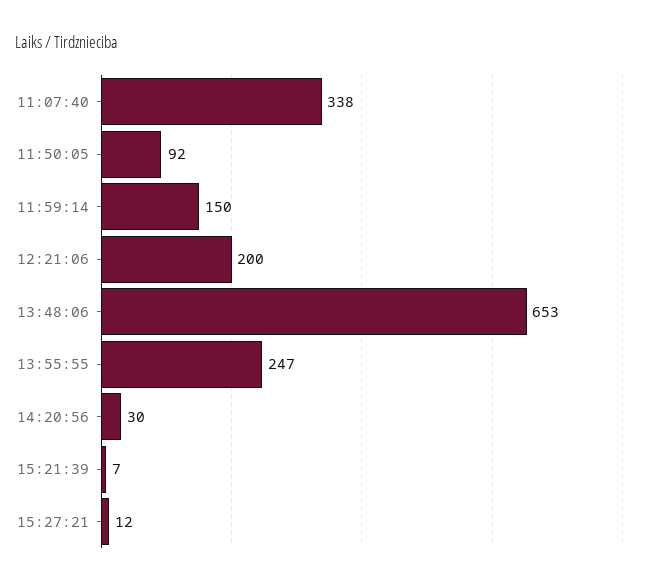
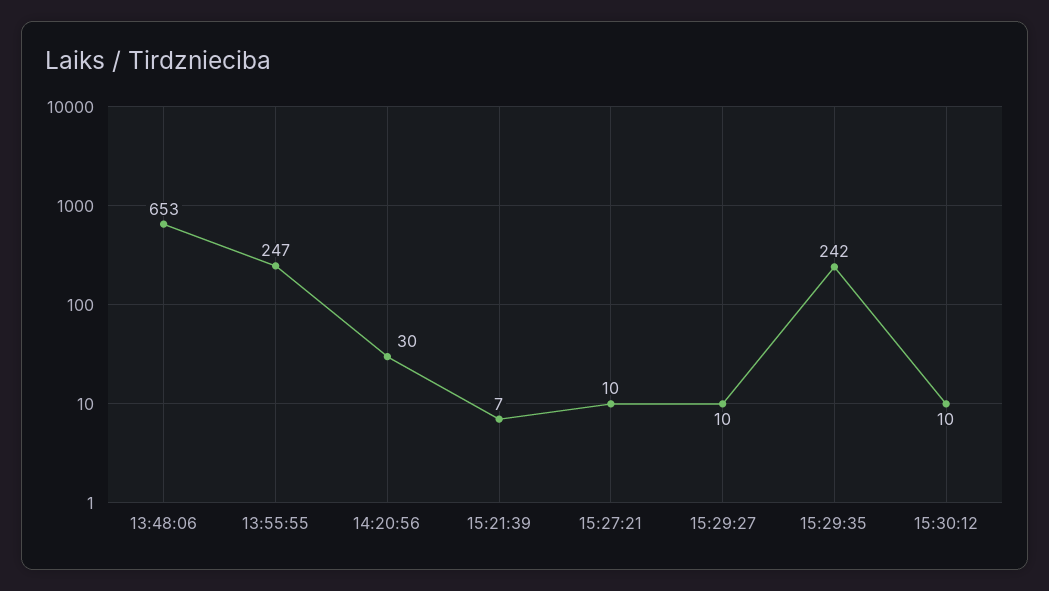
11:07:40: 338 -> none
11:50:05: 92 -> none
11:59:14: 150 -> none
12:21:06: 200 -> none
15:27:21: 12 -> 10
15:29:27: none -> 10
15:29:35: none -> 242
15:30:12: none -> 10

